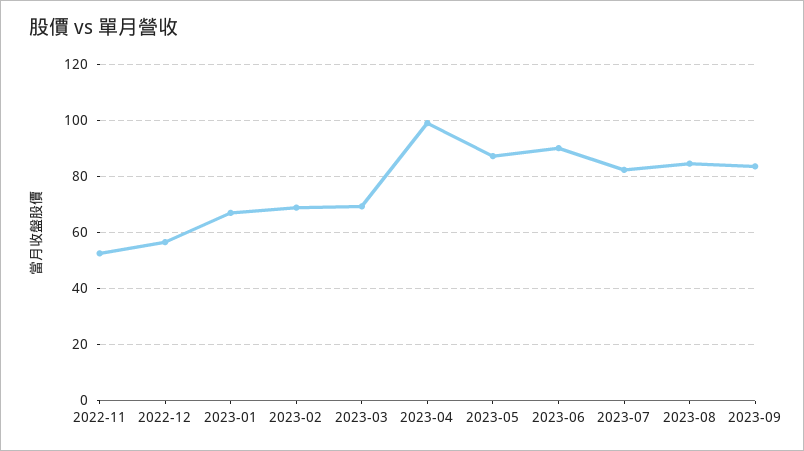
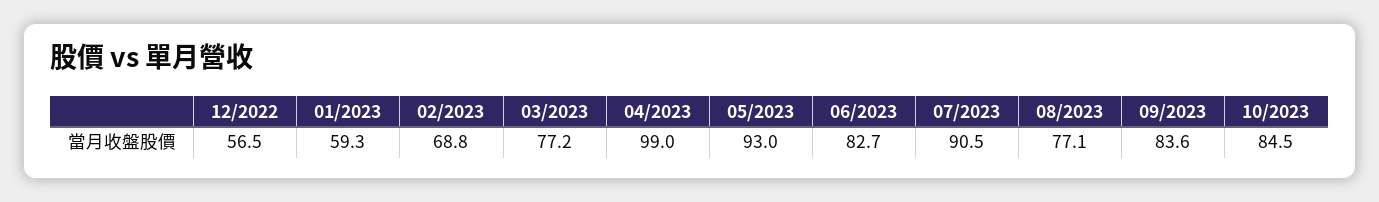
2022-11: 52.5 -> none
2023-01: 67.5 -> 59.3
2023-03: 70 -> 77.2
2023-05: 87.5 -> 93
2023-06: 90 -> 82.7
2023-07: 82.5 -> 90.5
2023-08: 85 -> 77.1
10/2023: none -> 84.5

